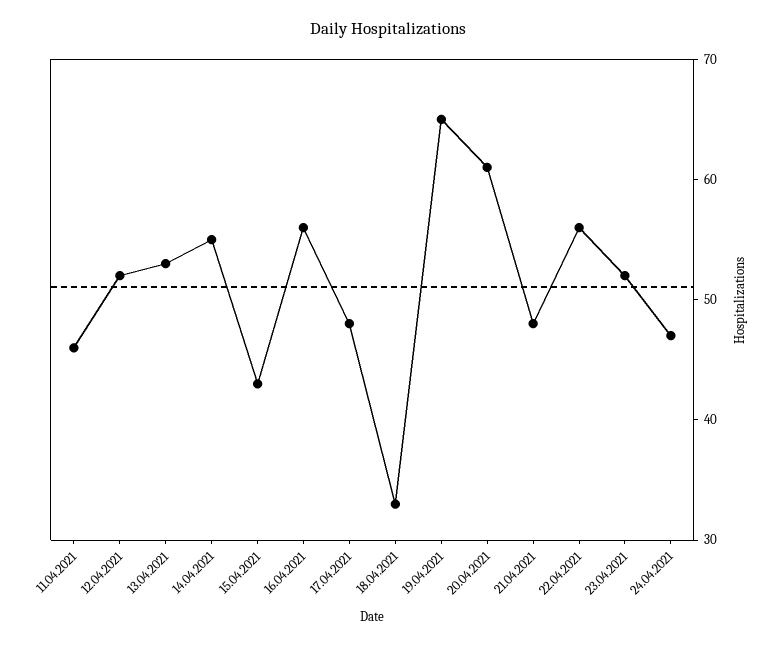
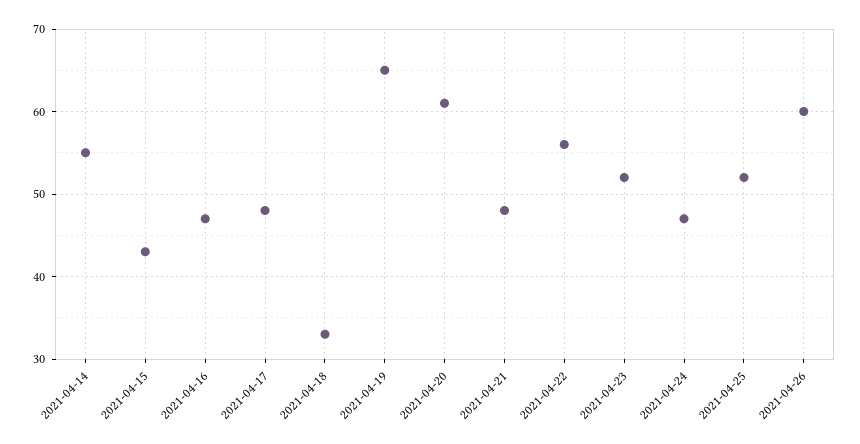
11.04.2021: 46 -> none
12.04.2021: 52 -> none
13.04.2021: 53 -> none
16.04.2021: 56 -> 47
2021-04-25: none -> 52
2021-04-26: none -> 60

